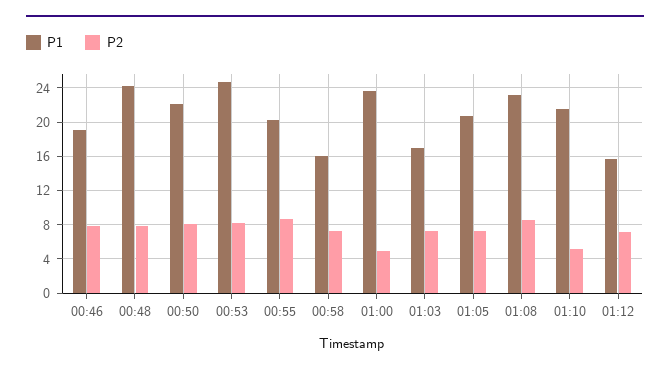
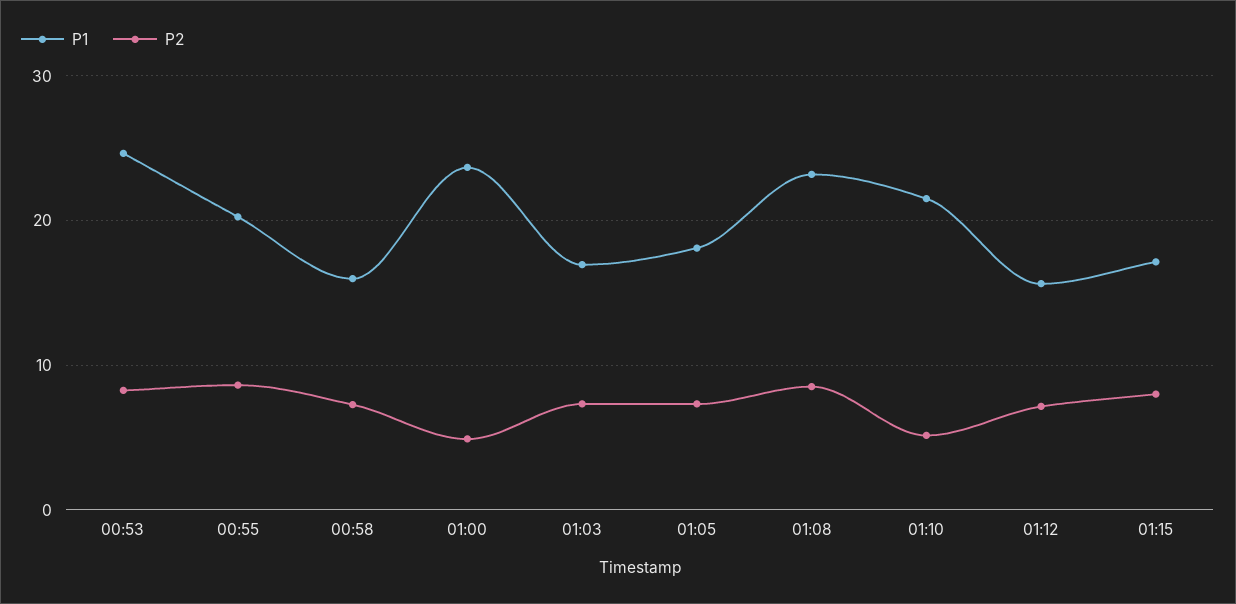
P1, 00:46: 19 -> none
P2, 00:46: 8 -> none
P1, 00:48: 24 -> none
P2, 00:48: 8 -> none
P1, 00:50: 22 -> none
P2, 00:50: 8 -> none
P1, 01:05: 21 -> 18
P1, 01:15: none -> 17
P2, 01:15: none -> 8

